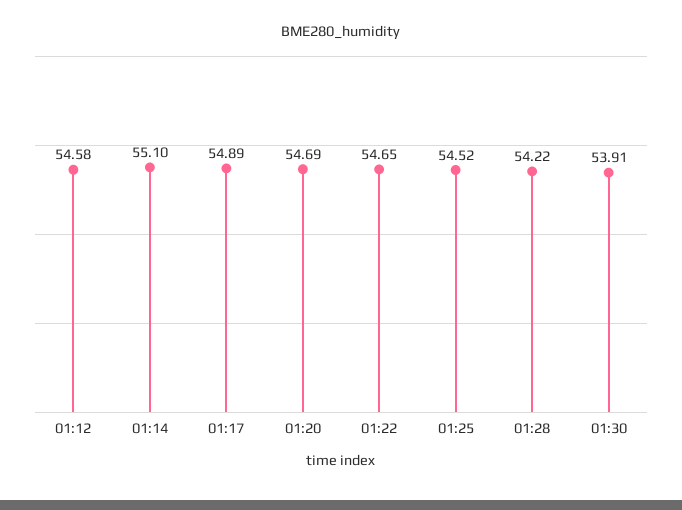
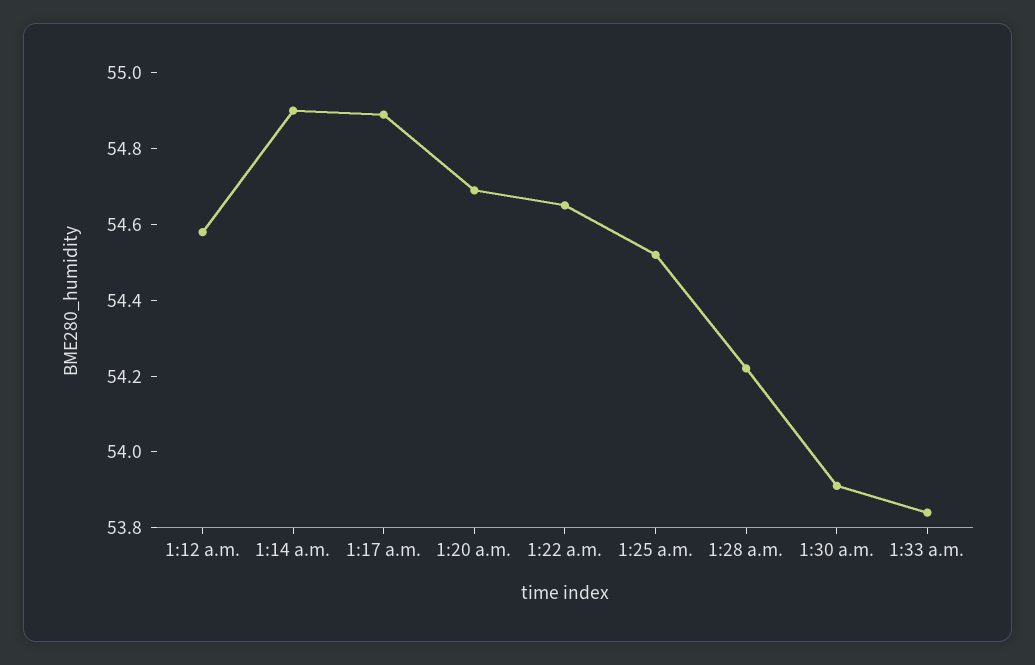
01:14: 55.1 -> 54.9
1:33 a.m.: none -> 53.85

